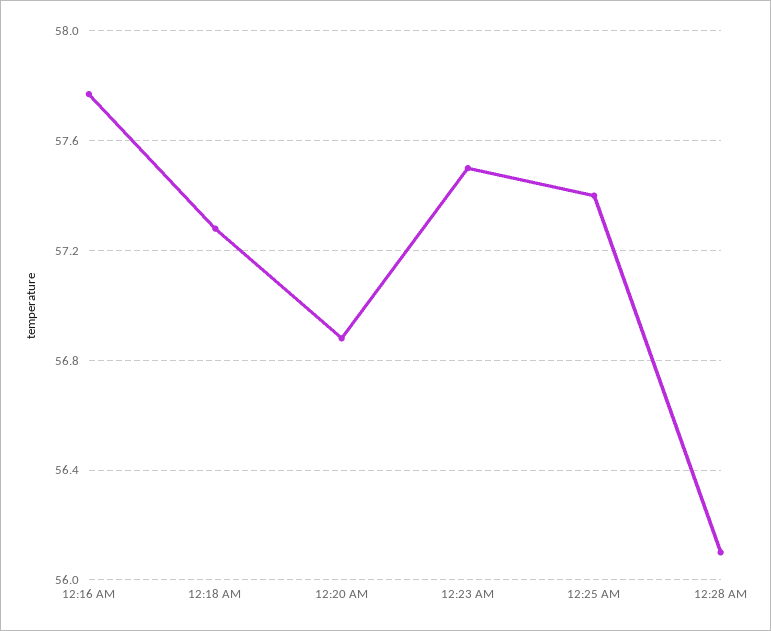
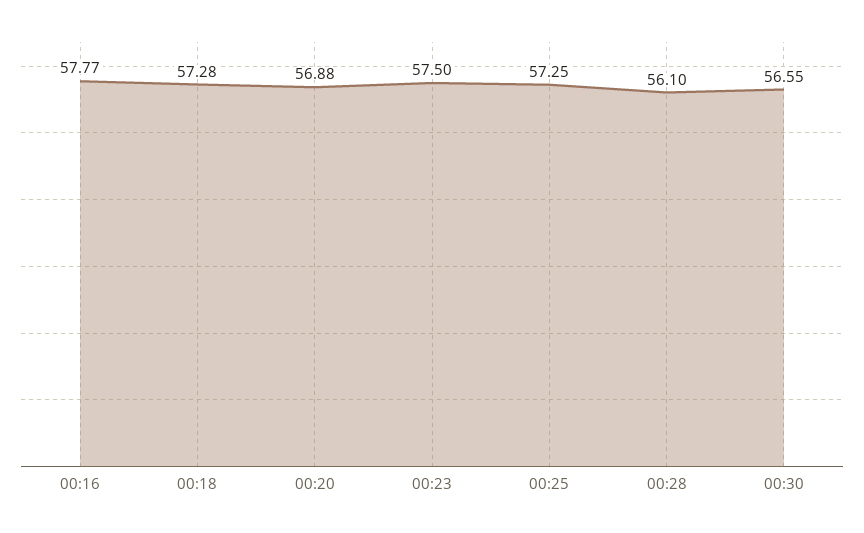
12:25 AM: 57.4 -> 57.25
00:30: none -> 56.55

